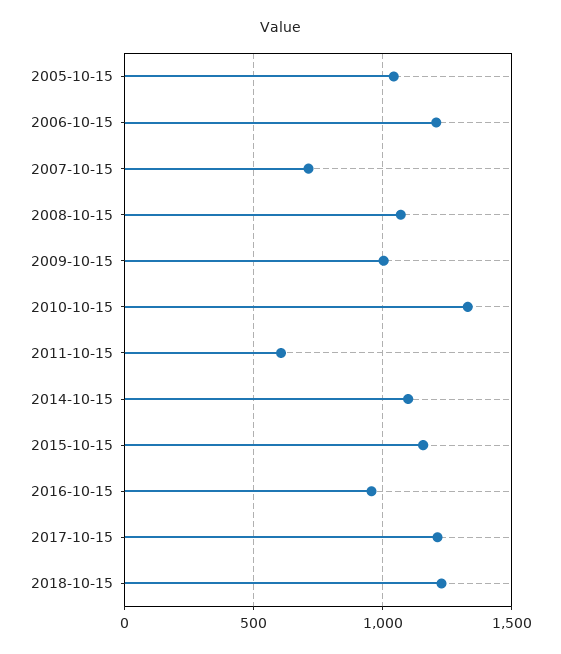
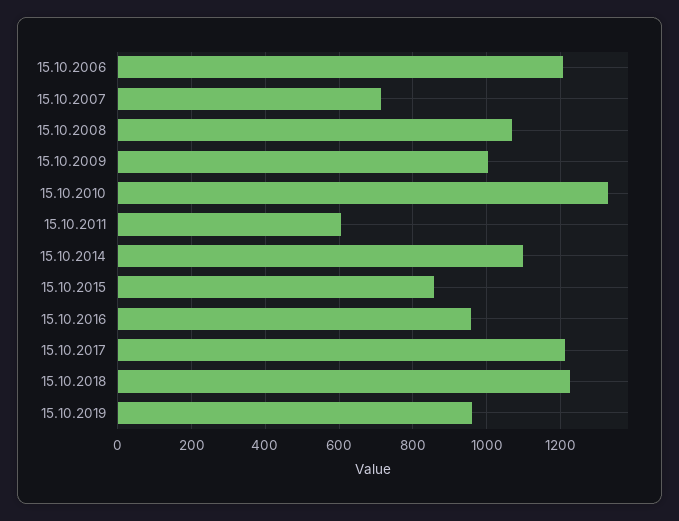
2005-10-15: 1050 -> none
2015-10-15: 1150 -> 860
15.10.2019: none -> 960

